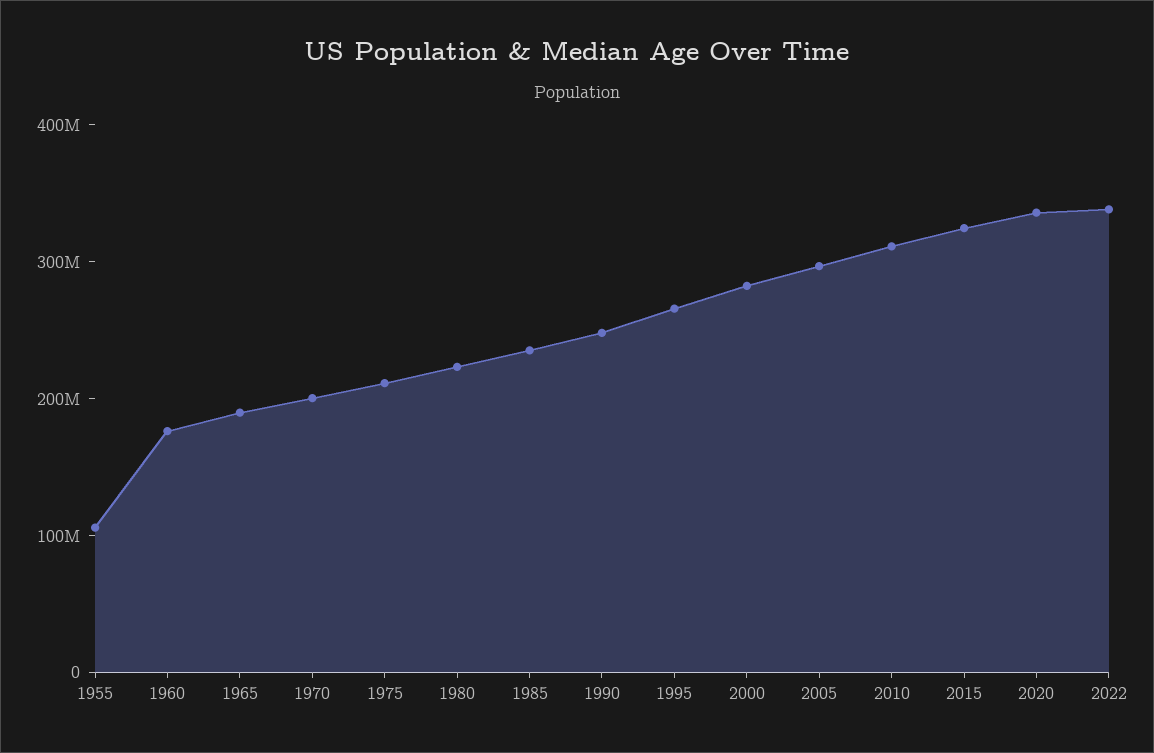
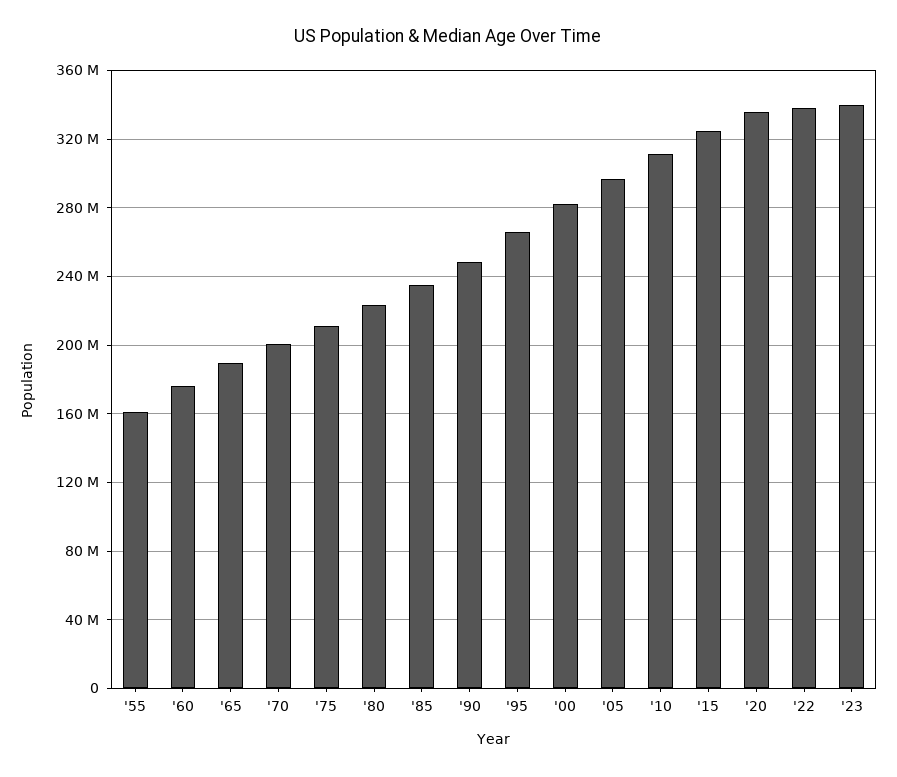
1955: 100000000 -> 160000000
'23: none -> 340000000

